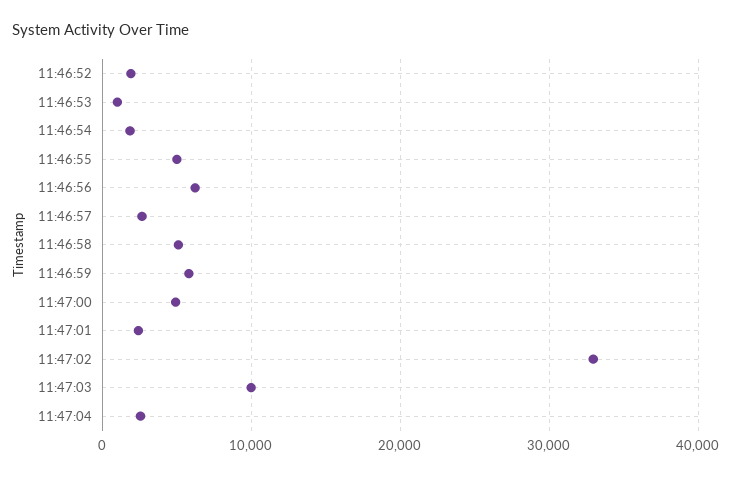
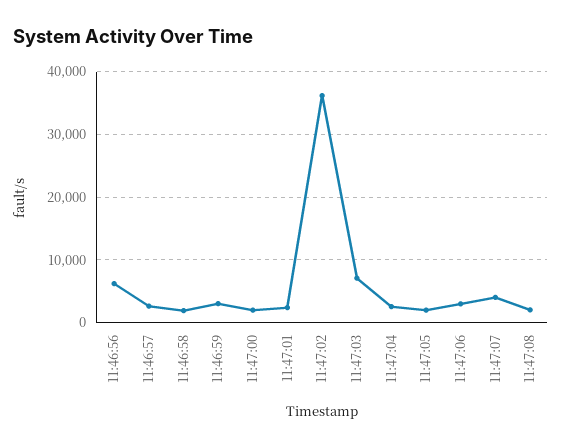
11:46:52: 2000 -> none
11:46:53: 1000 -> none
11:46:54: 2000 -> none
11:46:55: 5000 -> none
11:46:58: 5000 -> 2000
11:46:59: 6000 -> 3000
11:47:00: 5000 -> 2000
11:47:02: 33000 -> 36000
11:47:03: 10000 -> 7000
11:47:05: none -> 2000
11:47:06: none -> 3000
11:47:07: none -> 4000
11:47:08: none -> 2000

